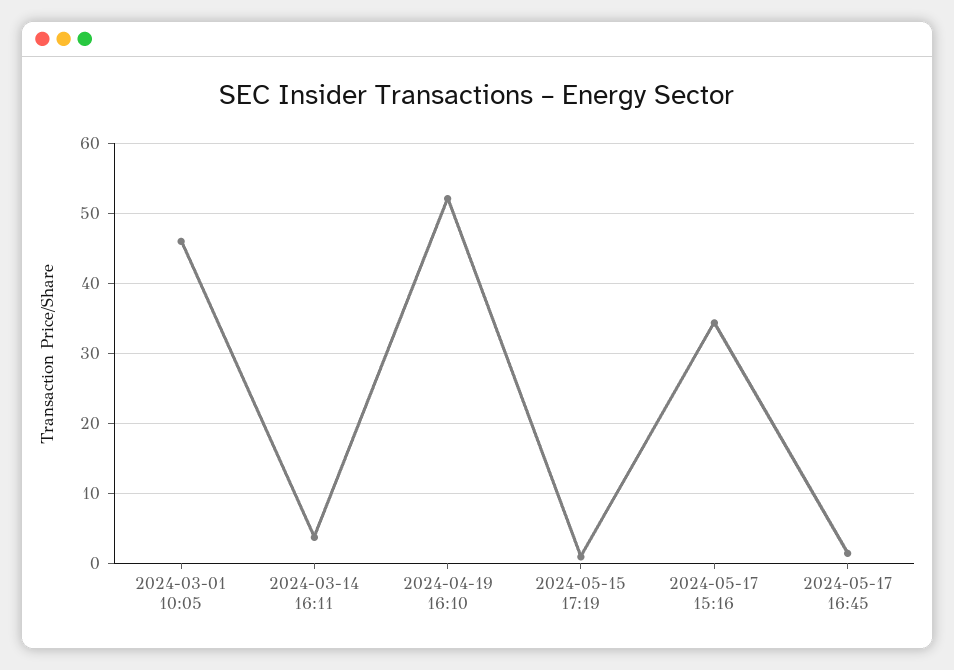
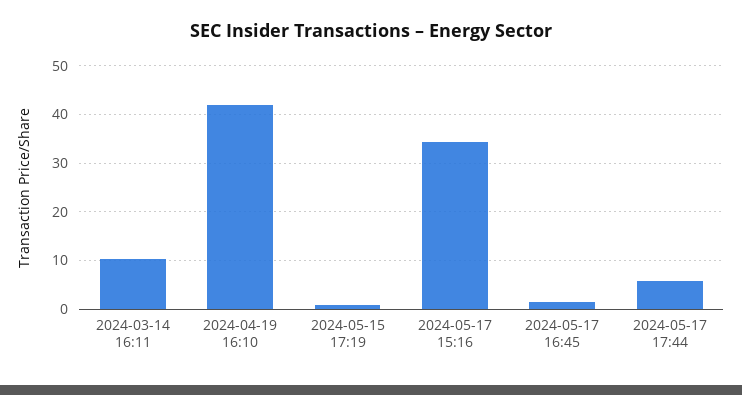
2024-03-01 10:05: 46 -> none
2024-03-14 16:11: 4 -> 10
2024-04-19 16:10: 52 -> 42
2024-05-17 17:44: none -> 6

